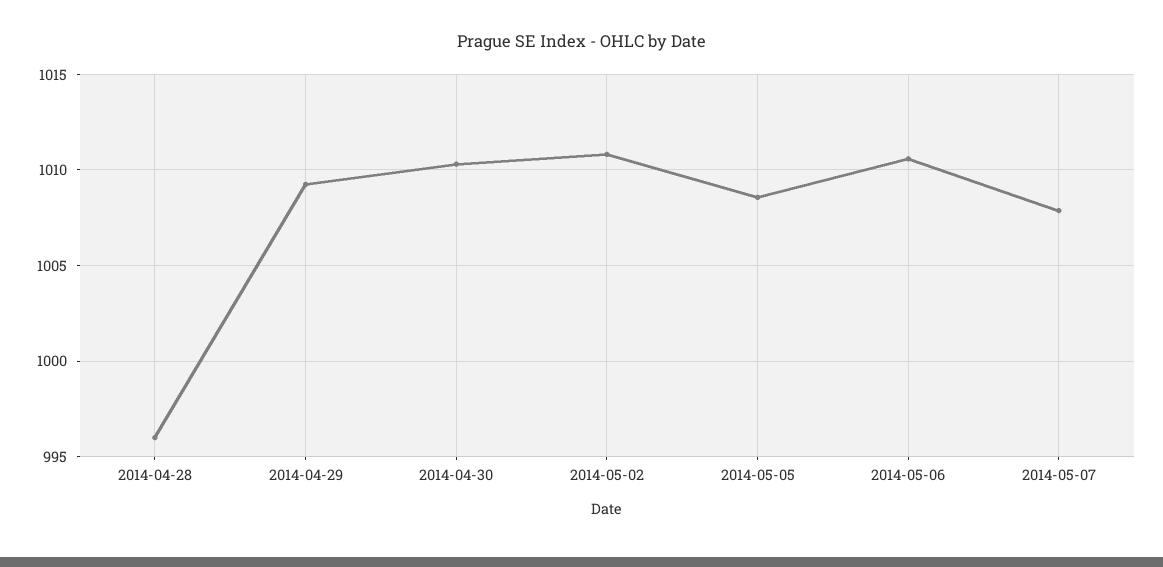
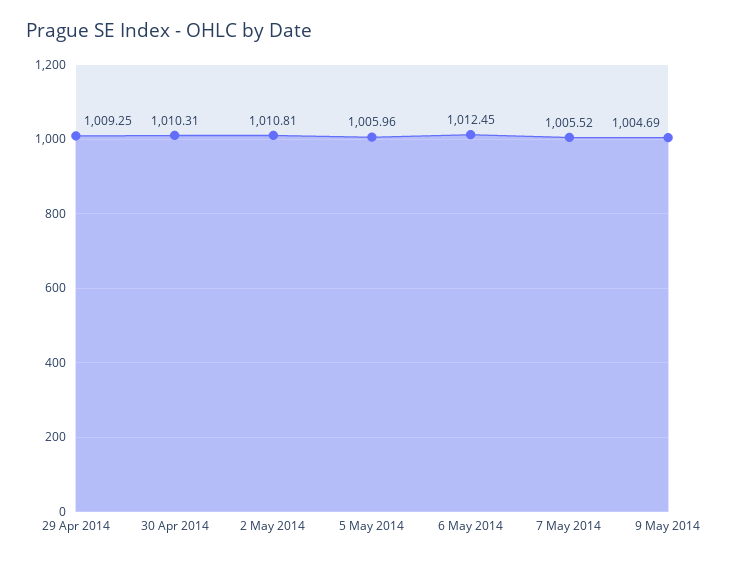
2014-04-28: 996 -> none
2014-05-05: 1008.5 -> 1005.96
2014-05-06: 1010.5 -> 1012.45
2014-05-07: 1008 -> 1005.52
9 May 2014: none -> 1004.69

